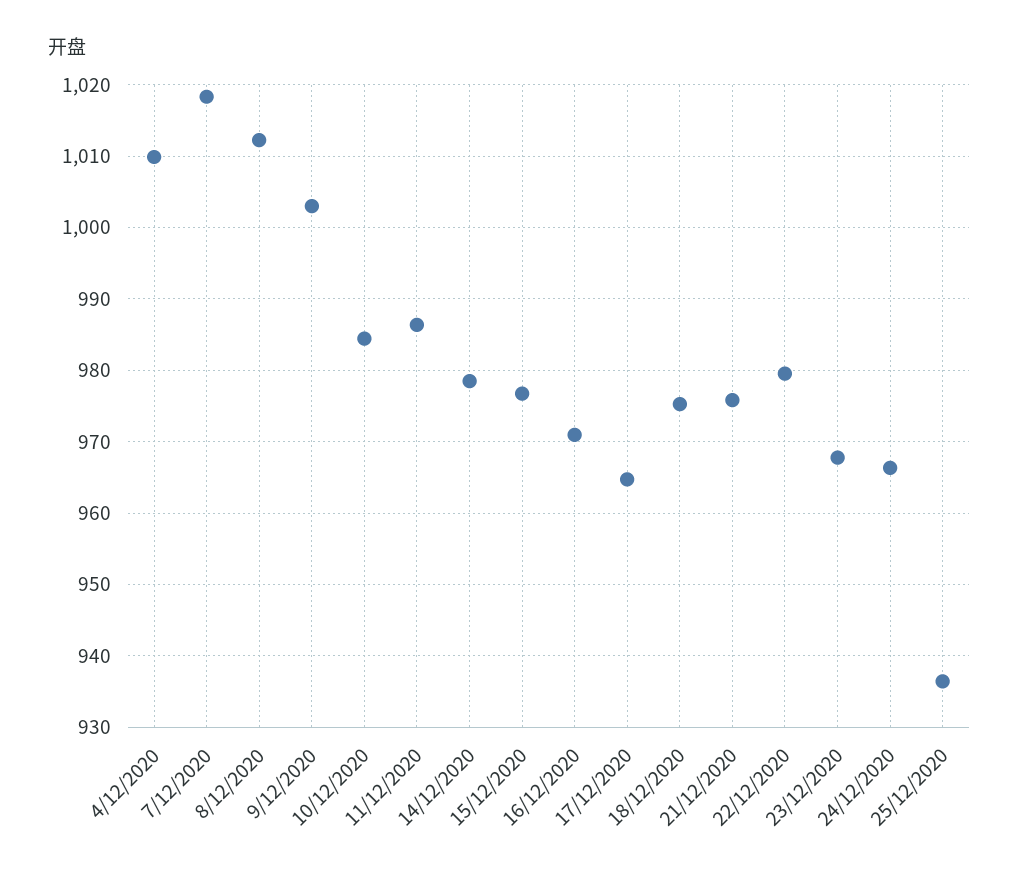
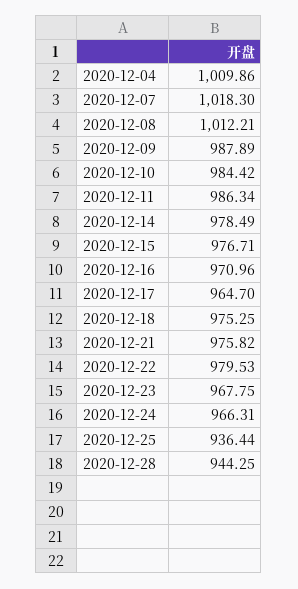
9/12/2020: 1003 -> 987.89
2020-12-28: none -> 944.25

